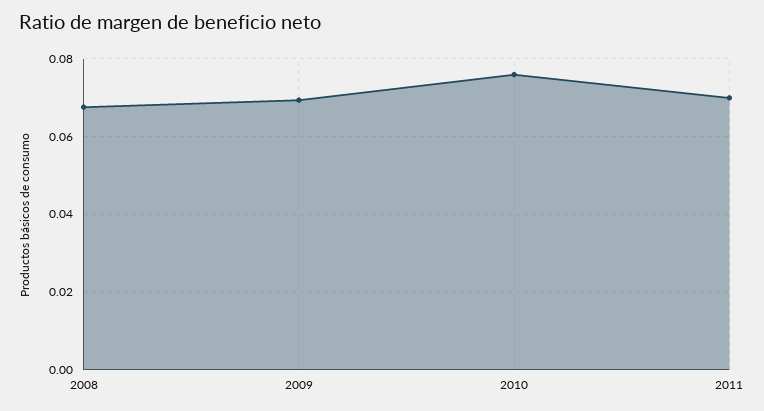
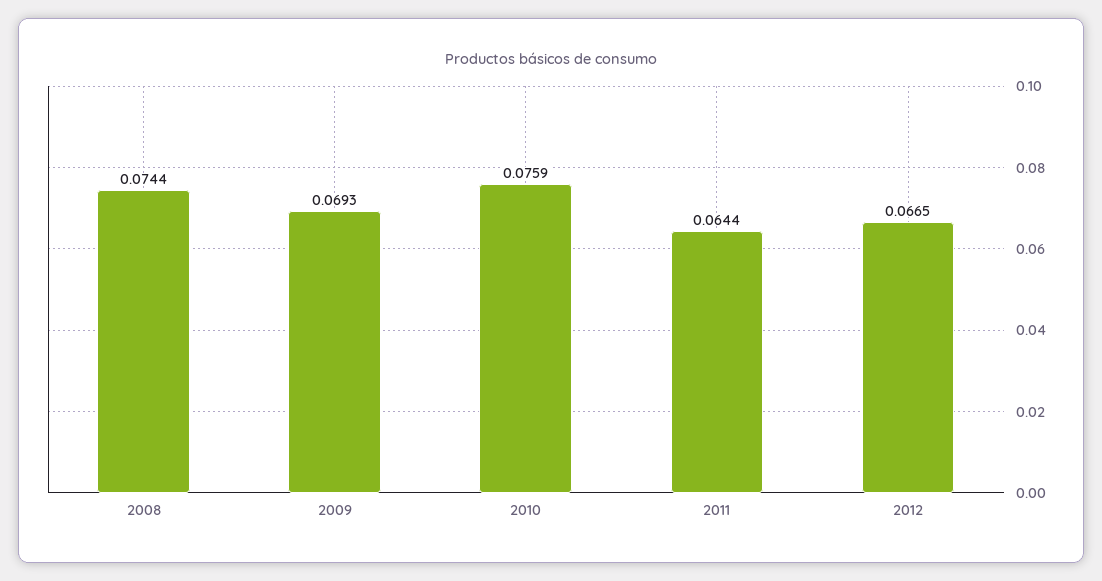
2008: 0.068 -> 0.0744
2011: 0.07 -> 0.0644
2012: none -> 0.0665

